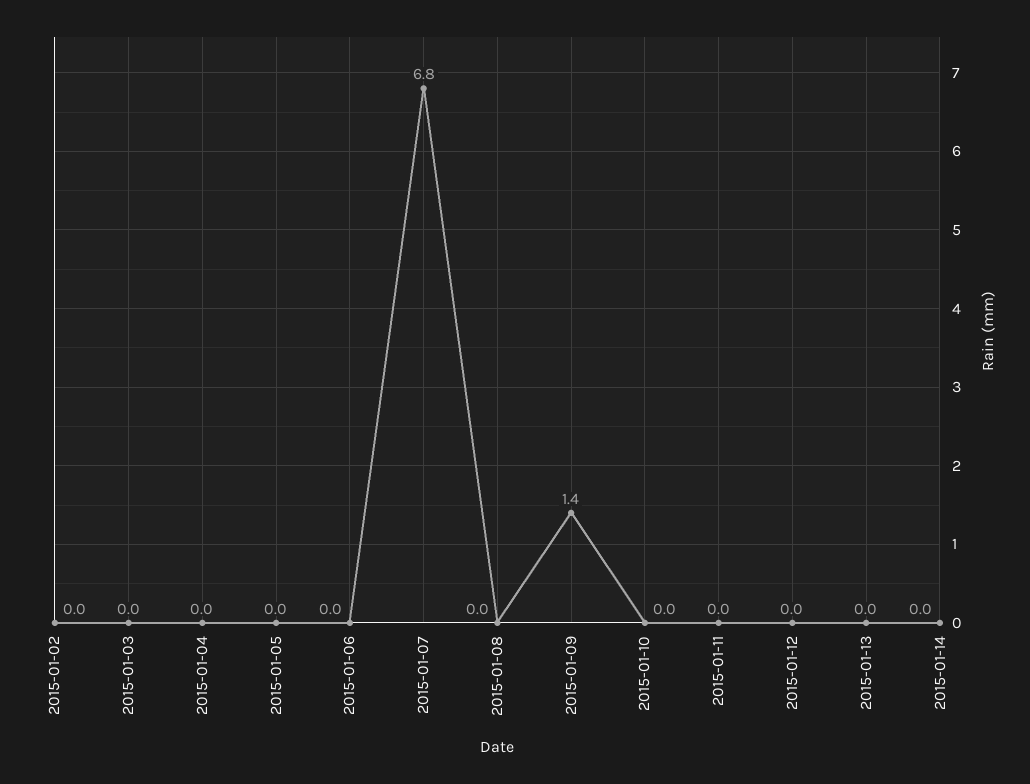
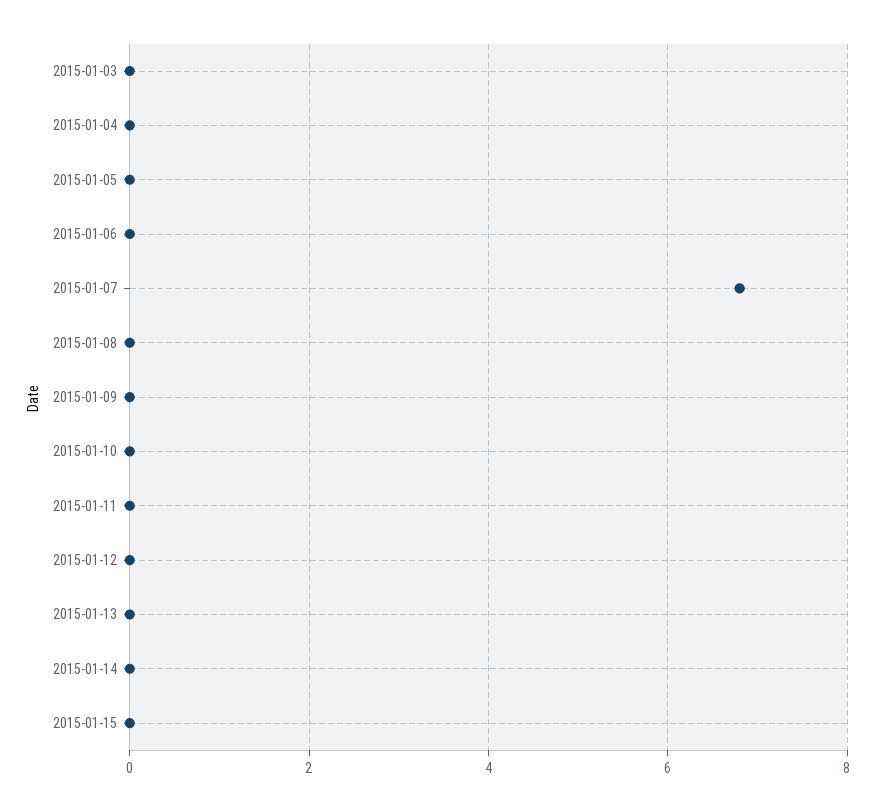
2015-01-02: 0 -> none
2015-01-09: 1.4 -> 0
2015-01-15: none -> 0

